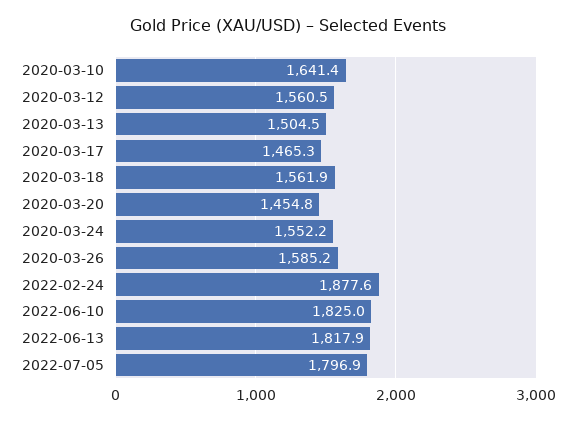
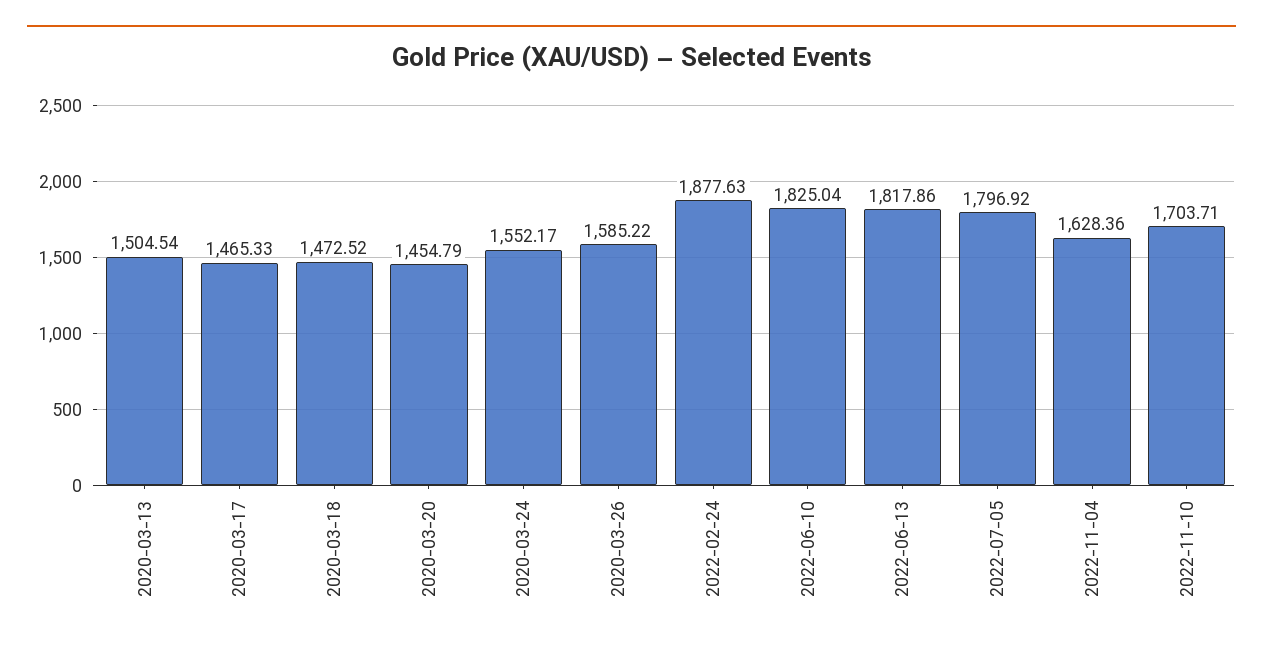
2020-03-10: 1641.4 -> none
2020-03-12: 1560.5 -> none
2020-03-18: 1561.9 -> 1472.52
2022-11-04: none -> 1628.36
2022-11-10: none -> 1703.71

